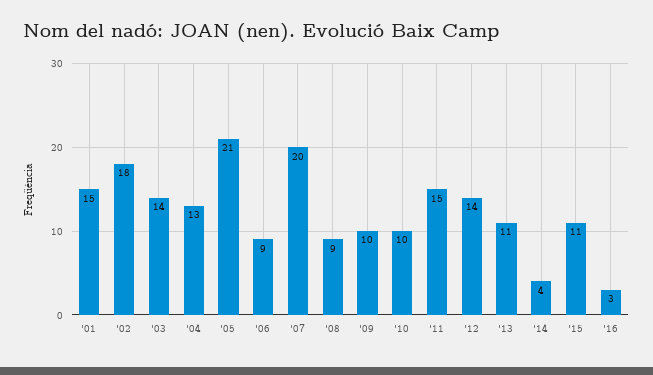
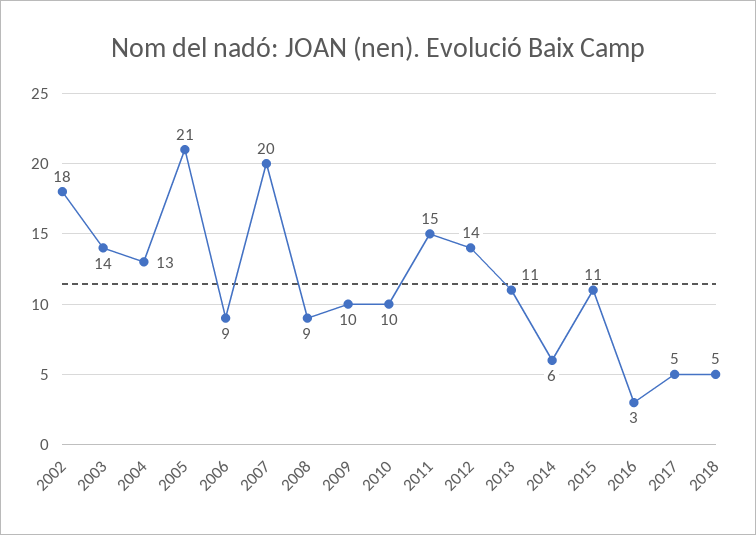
'01: 15 -> none
'14: 4 -> 6
2017: none -> 5
2018: none -> 5

